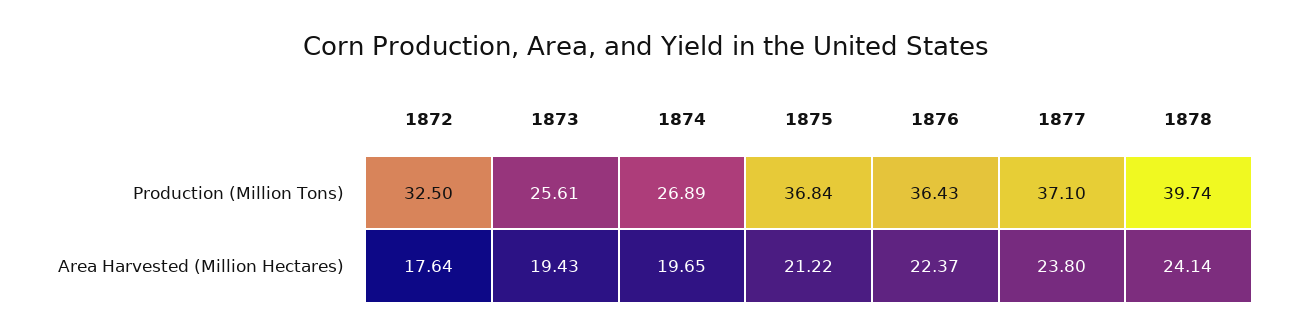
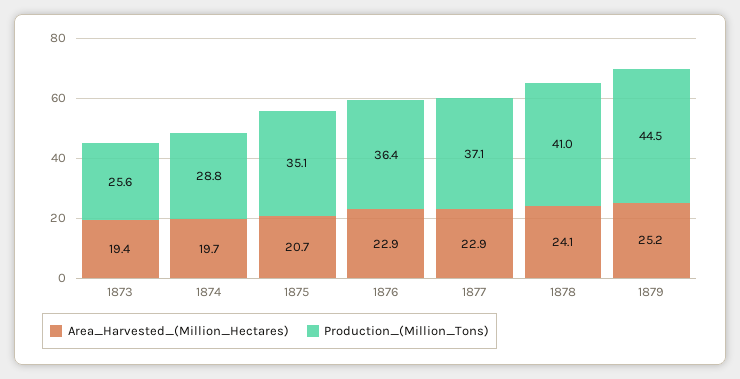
Production (Million Tons), 1872: 32.5 -> none
Production (Million Tons), 1874: 26.89 -> 28.8
Production (Million Tons), 1875: 36.84 -> 35.1
Production (Million Tons), 1878: 39.74 -> 41
Area Harvested (Million Hectares), 1872: 17.64 -> none
Area Harvested (Million Hectares), 1875: 21.22 -> 20.7
Area Harvested (Million Hectares), 1876: 22.37 -> 22.9
Area Harvested (Million Hectares), 1877: 23.8 -> 22.9
Area Harvested (Million Hectares), 1879: none -> 25.2
Production (Million Tons), 1879: none -> 44.5

